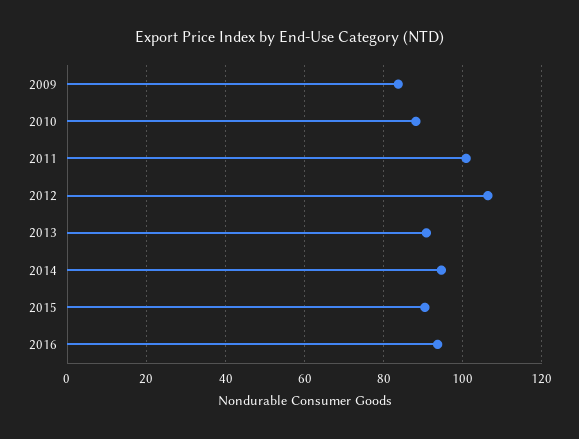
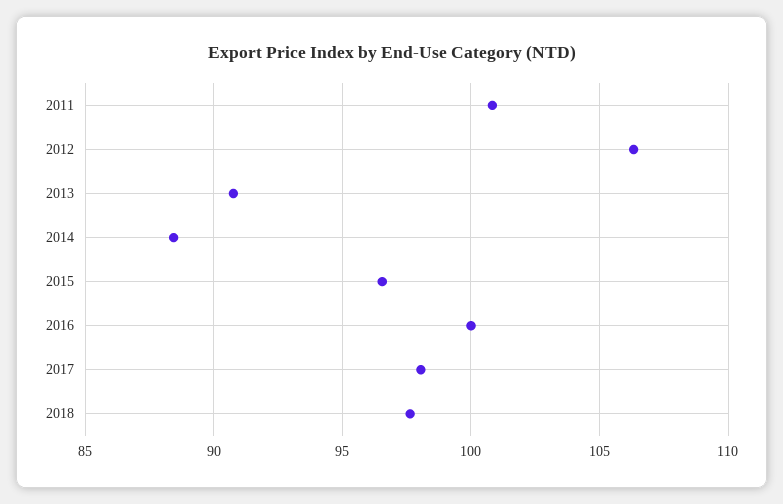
2009: 84 -> none
2010: 88 -> none
2014: 94 -> 88.5
2015: 90 -> 96.5
2016: 94 -> 100
2017: none -> 98
2018: none -> 97.5

